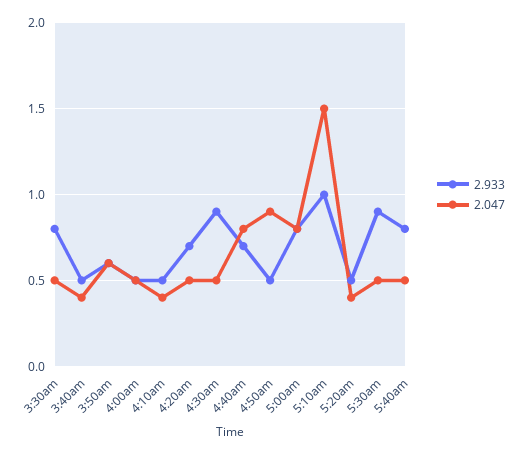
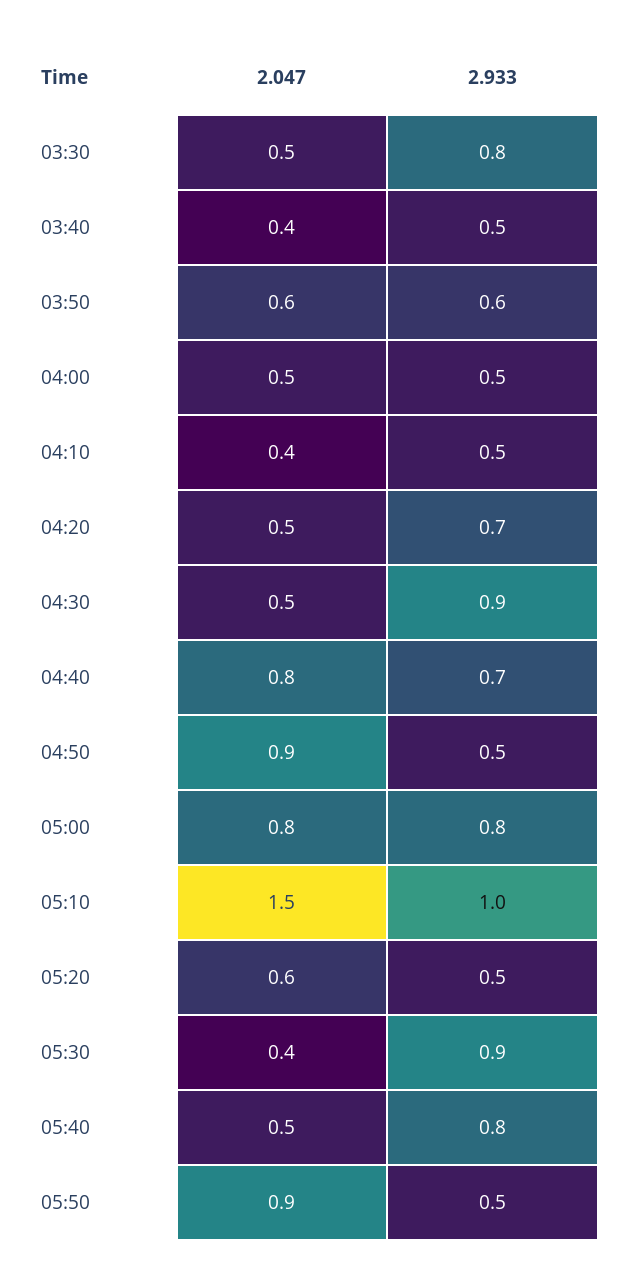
2.047, 5:20am: 0.4 -> 0.6
2.047, 5:30am: 0.5 -> 0.4
2.047, 05:50: none -> 0.9
2.933, 05:50: none -> 0.5

